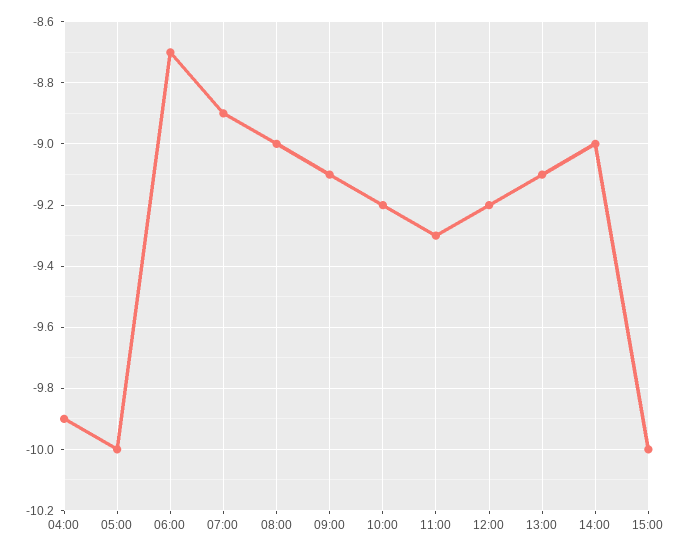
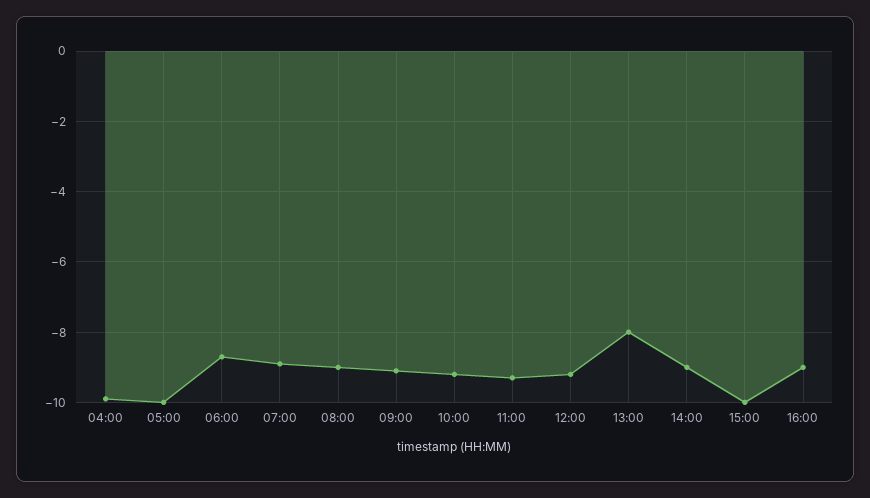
13:00: -9.1 -> -8
16:00: none -> -9

